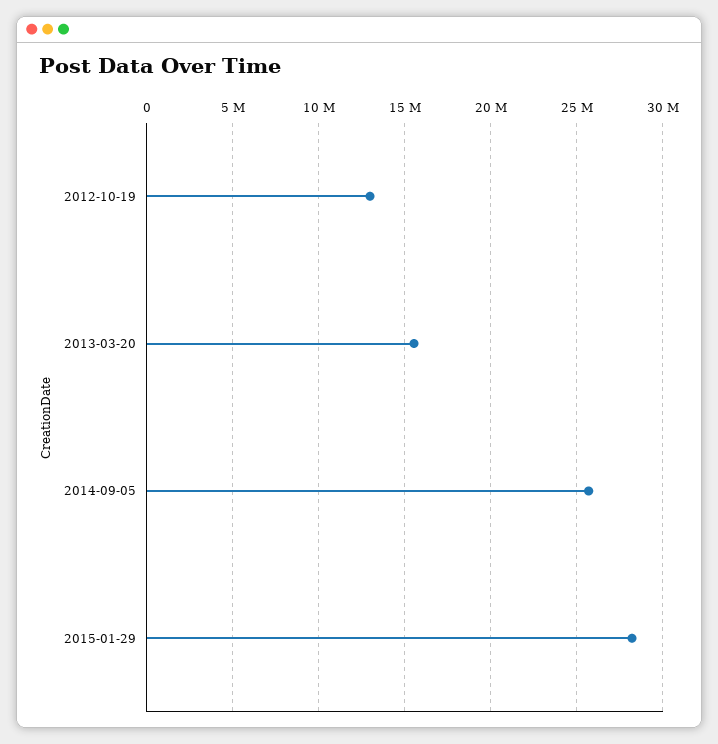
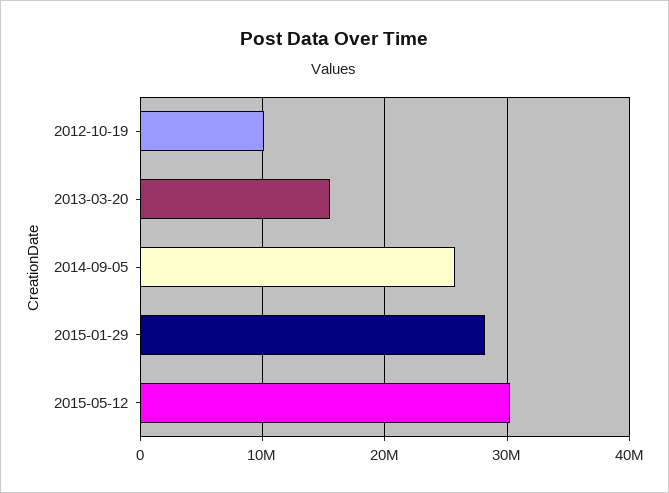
2012-10-19: 13000000 -> 10000000
2015-05-12: none -> 30000000

